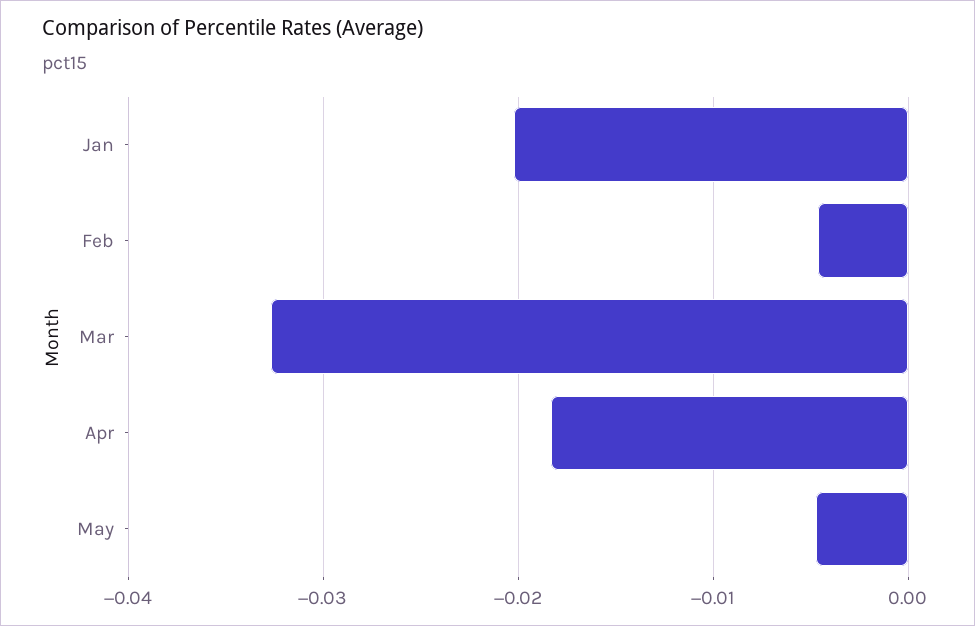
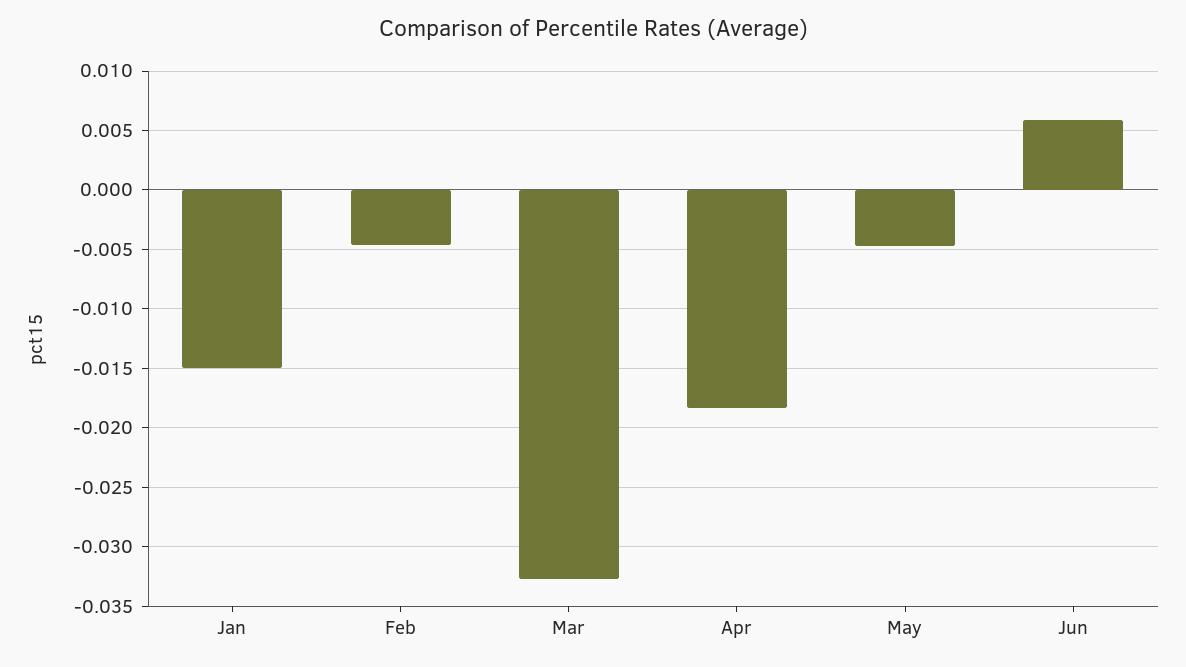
Jan: -0.02 -> -0.015
Jun: none -> 0.006

